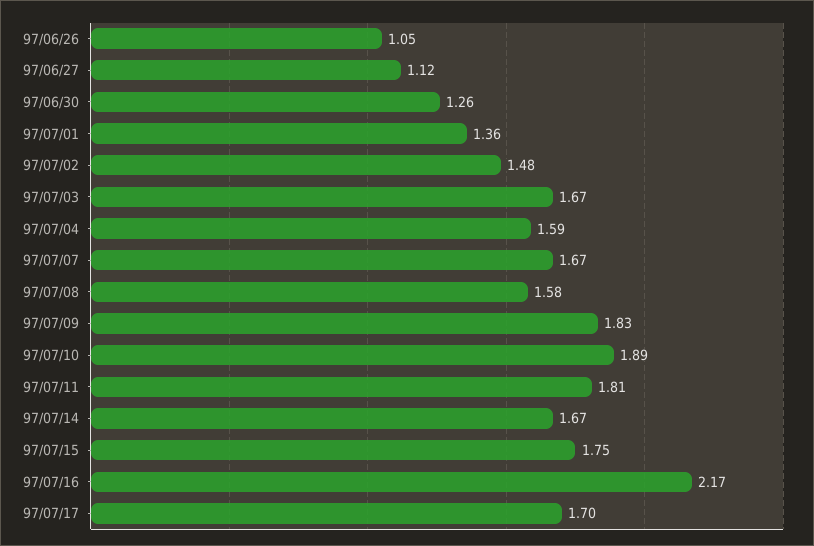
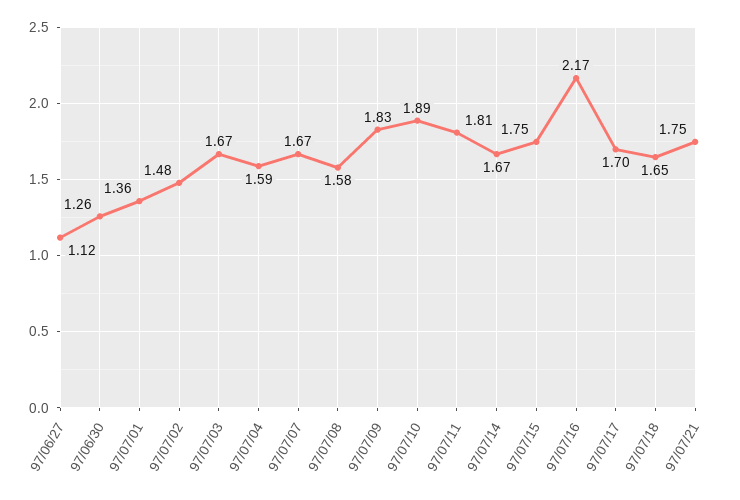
97/06/26: 1.05 -> none
97/07/18: none -> 1.65
97/07/21: none -> 1.75

